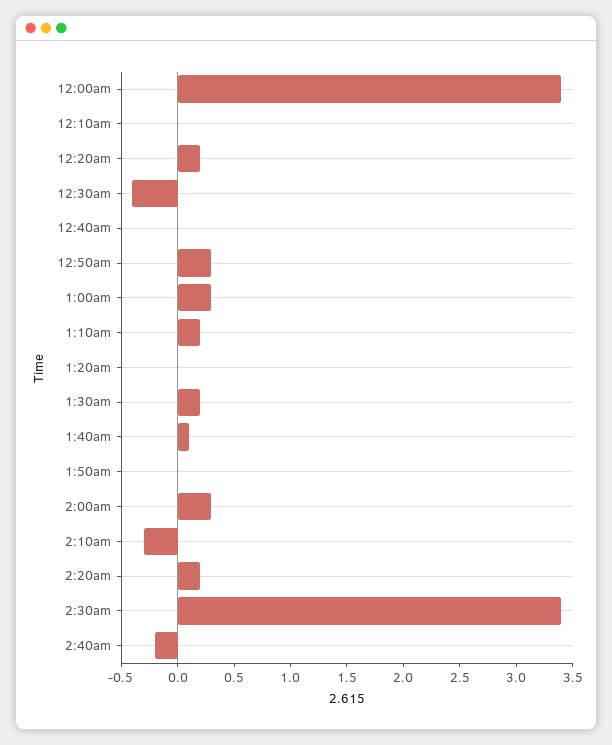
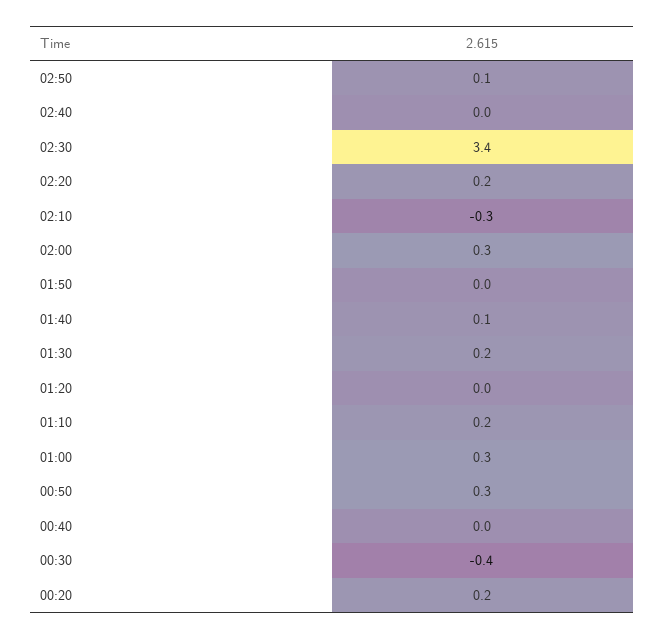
12:00am: 3.4 -> none
12:10am: 0 -> none
2:40am: -0.2 -> 0
02:50: none -> 0.1

